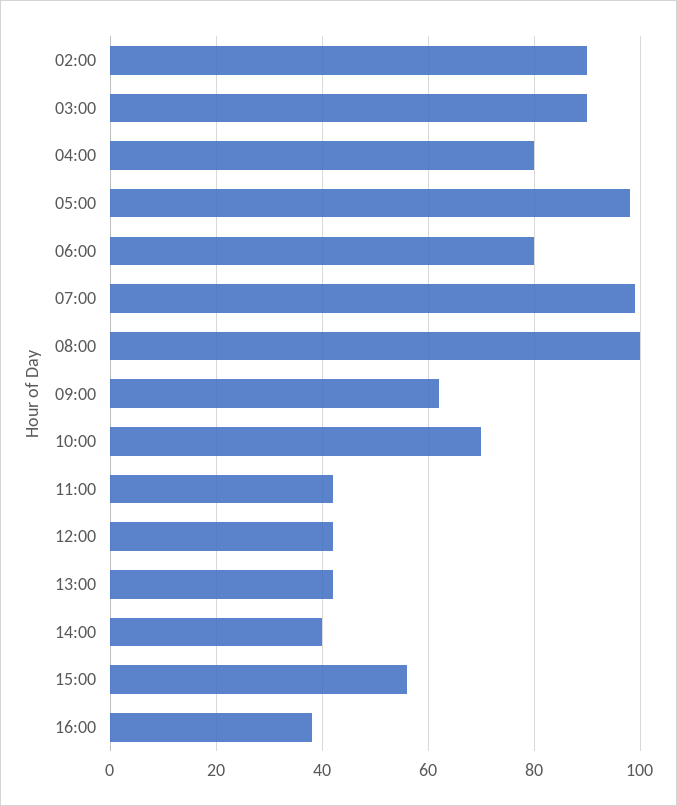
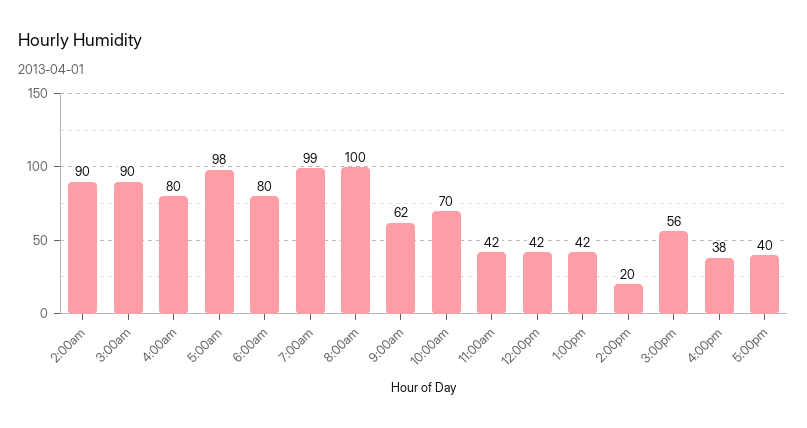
14:00: 40 -> 20
5:00pm: none -> 40

